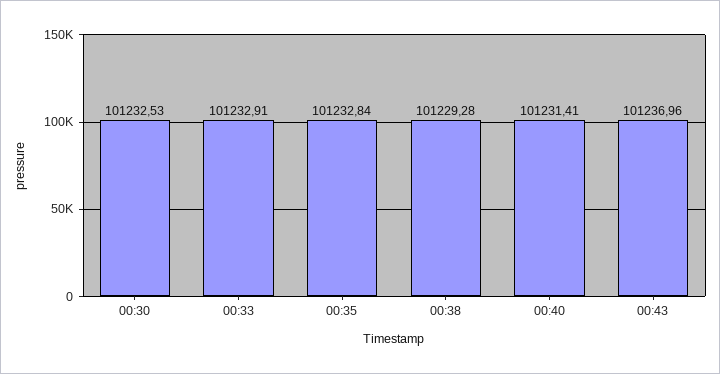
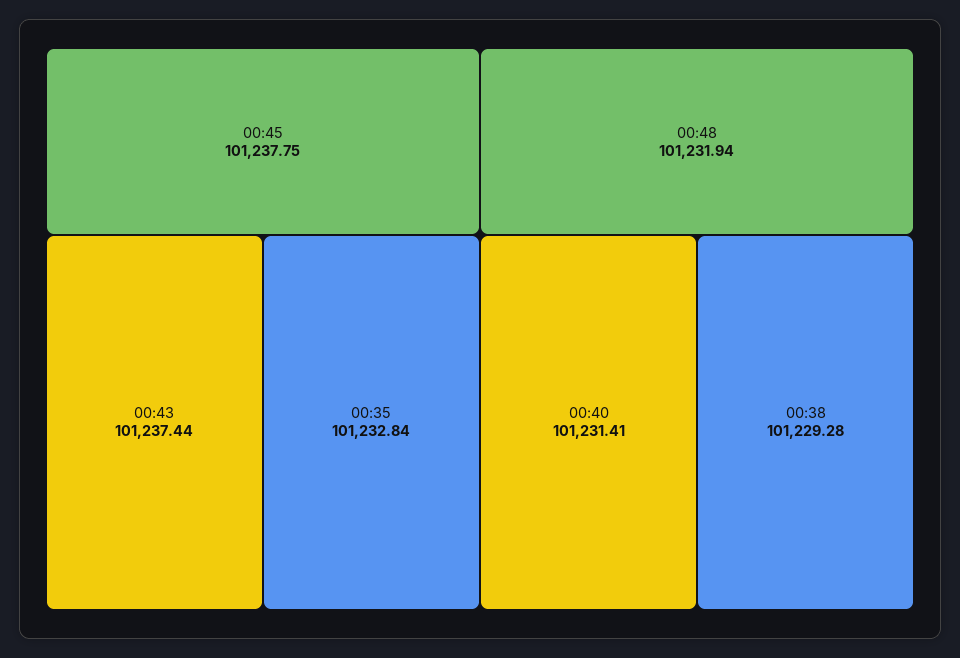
00:30: 101232.53 -> none
00:33: 101232.91 -> none
00:43: 101236.96 -> 101237.44
00:45: none -> 101237.75
00:48: none -> 101231.94

